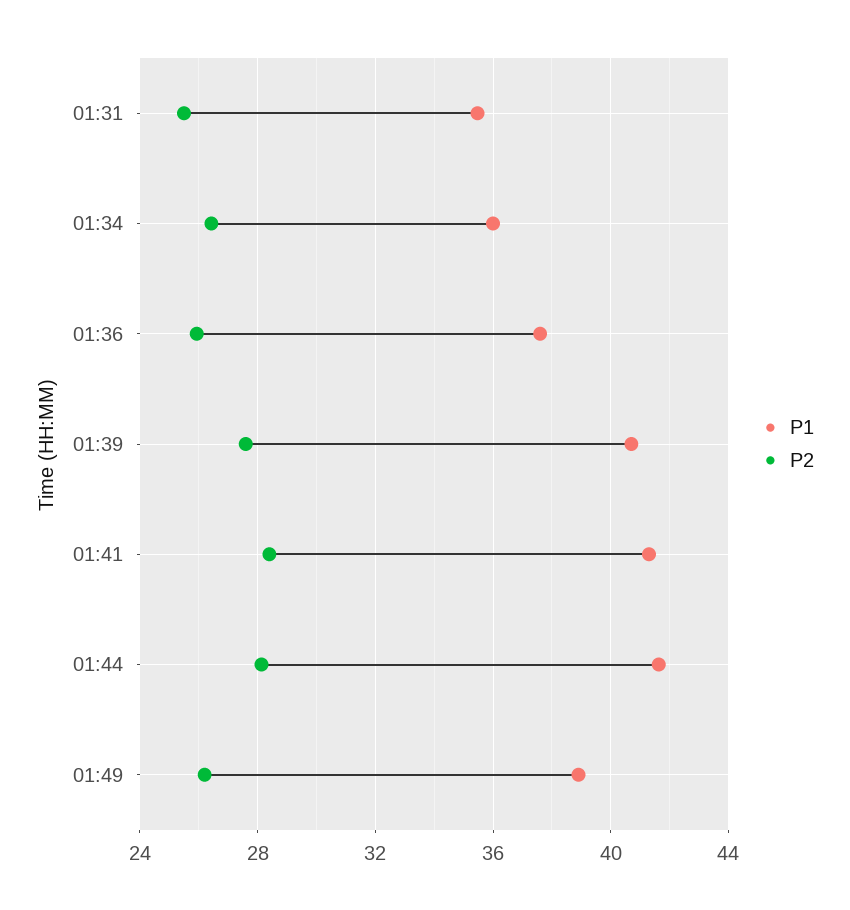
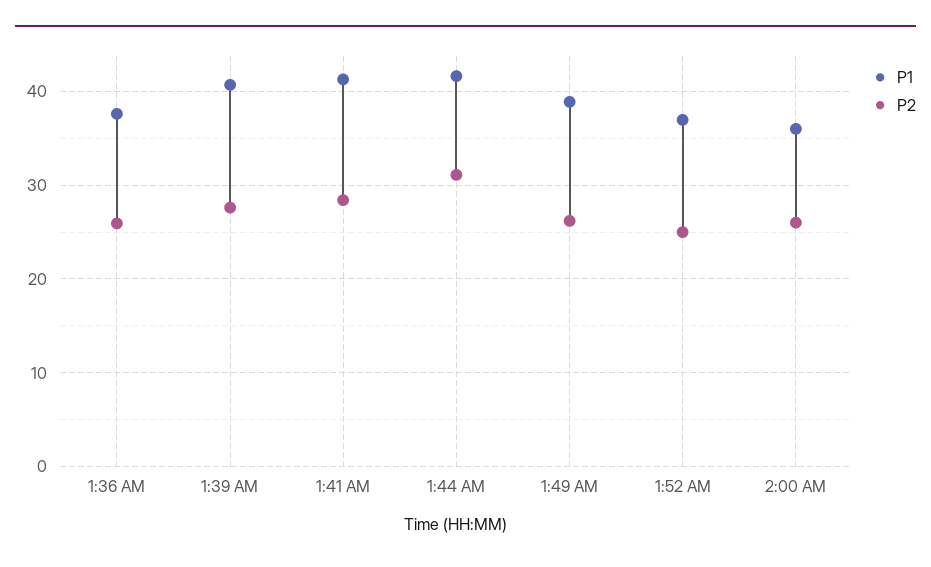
P1, 01:31: 35.5 -> none
P2, 01:31: 25.5 -> none
P1, 01:34: 36 -> none
P2, 01:34: 26.5 -> none
P2, 01:44: 28 -> 31
P1, 1:52 AM: none -> 37
P2, 1:52 AM: none -> 25
P1, 2:00 AM: none -> 36
P2, 2:00 AM: none -> 26

